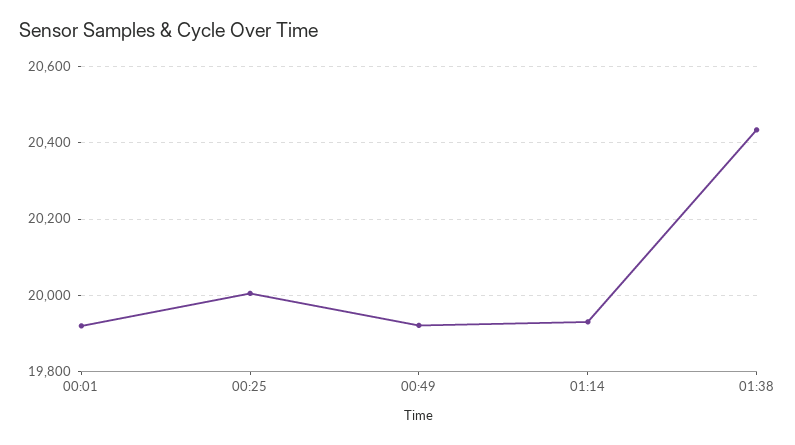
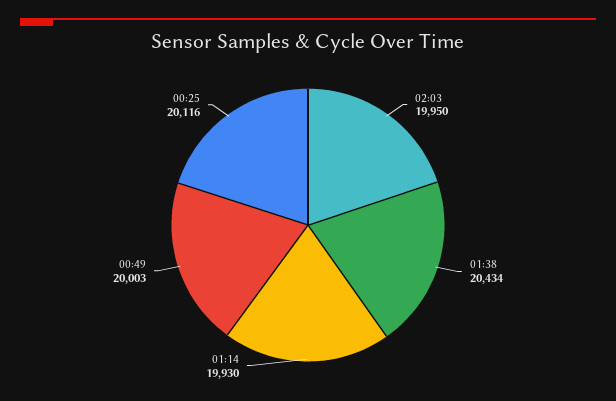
00:01: 19920 -> none
00:25: 20000 -> 20116
00:49: 19920 -> 20003
02:03: none -> 19950

